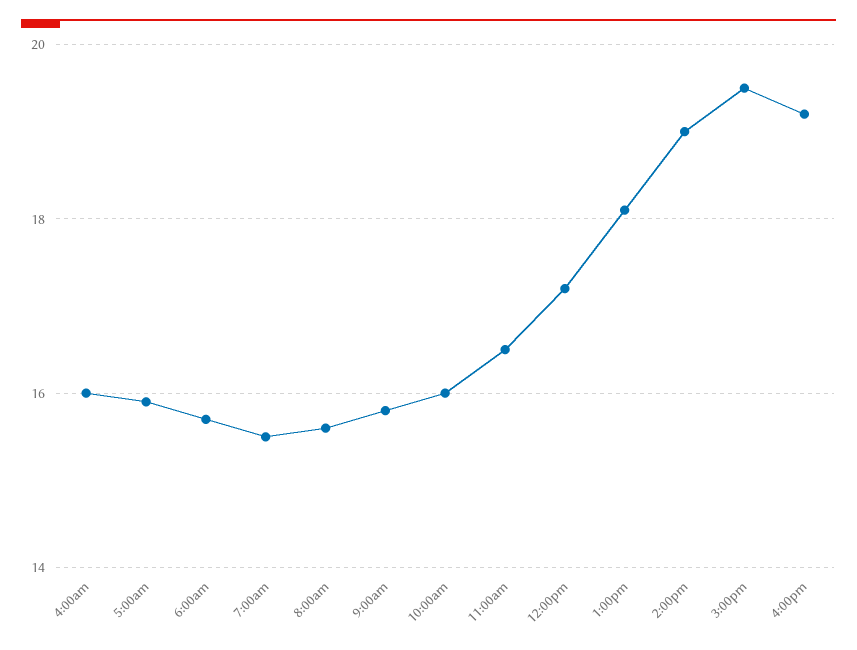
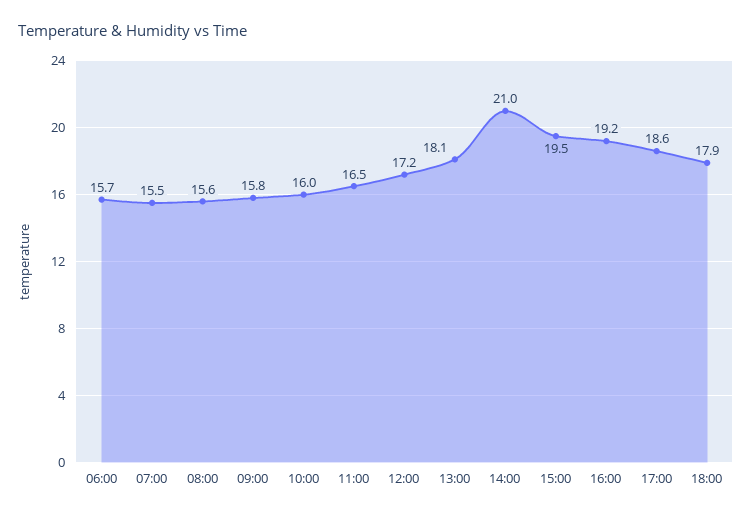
4:00am: 16 -> none
5:00am: 16 -> none
2:00pm: 19 -> 21
17:00: none -> 18.6
18:00: none -> 17.9

